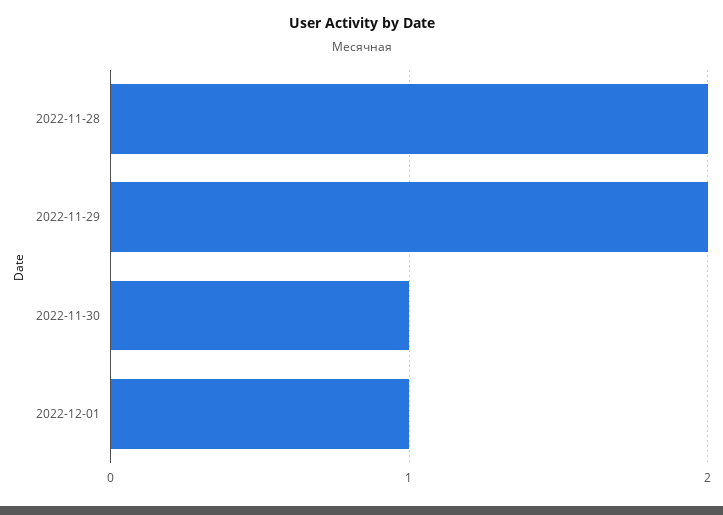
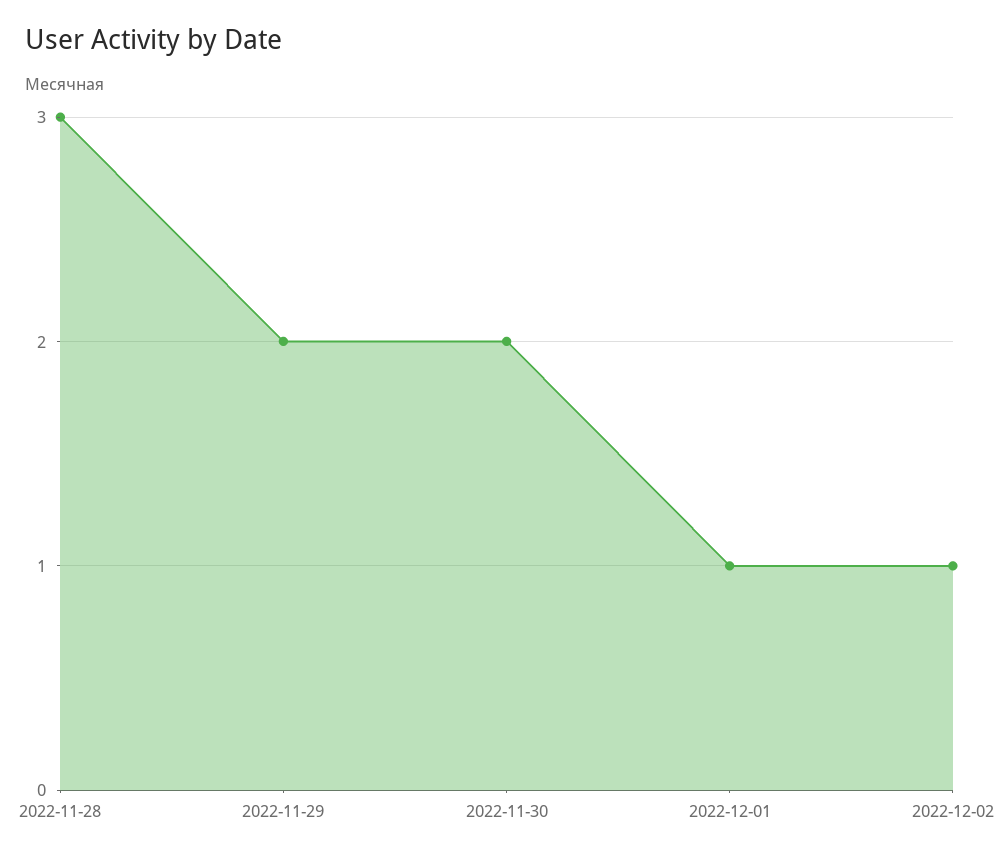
2022-11-28: 2 -> 3
2022-11-30: 1 -> 2
2022-12-02: none -> 1

